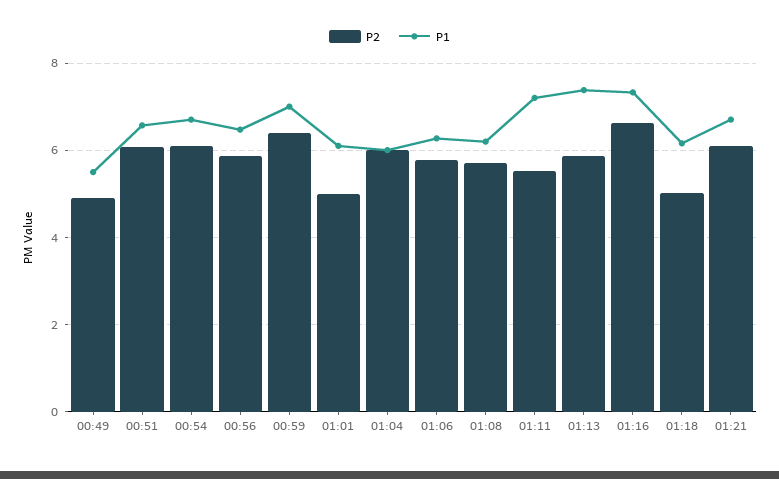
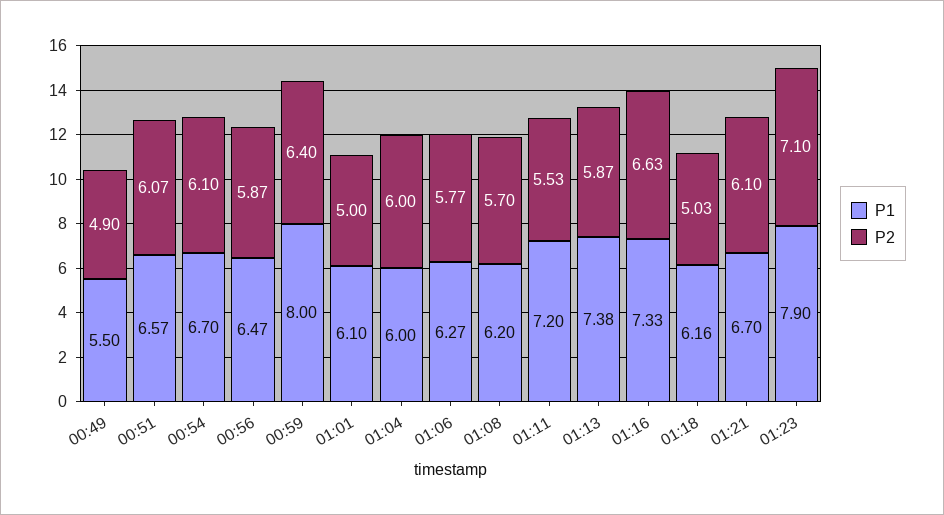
P1, 00:59: 7 -> 8
P1, 01:23: none -> 7.9
P2, 01:23: none -> 7.1

